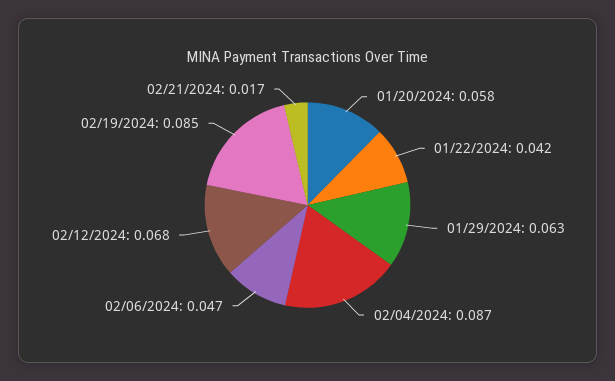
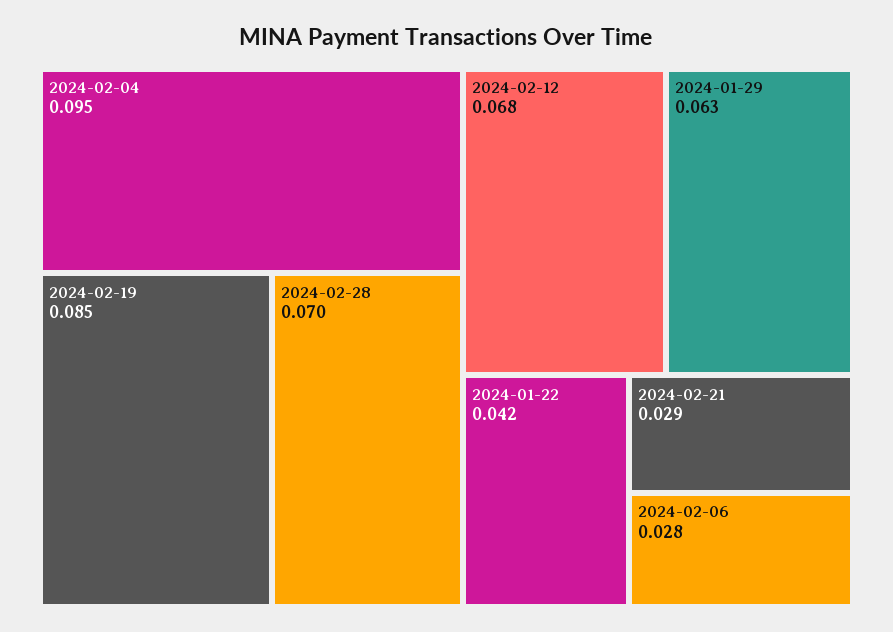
01/20/2024: 0.058 -> none
02/04/2024: 0.087 -> 0.095
02/06/2024: 0.047 -> 0.028
02/21/2024: 0.017 -> 0.029
2024-02-28: none -> 0.07

